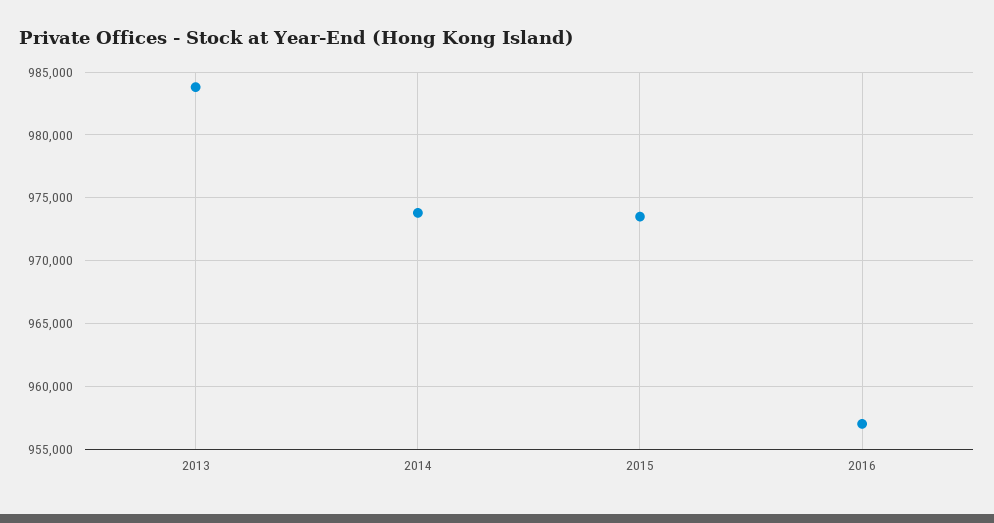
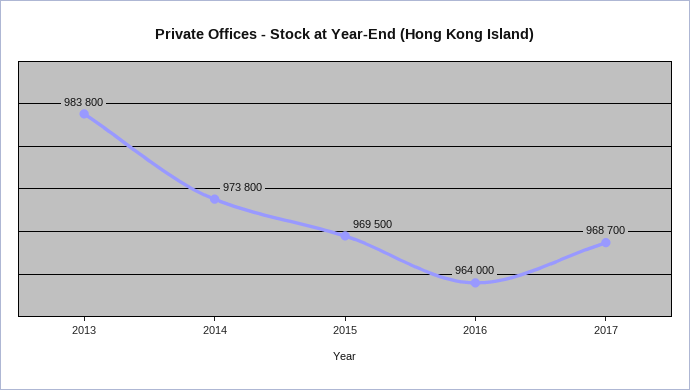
2015: 973500 -> 969500
2016: 957000 -> 964000
2017: none -> 968700

